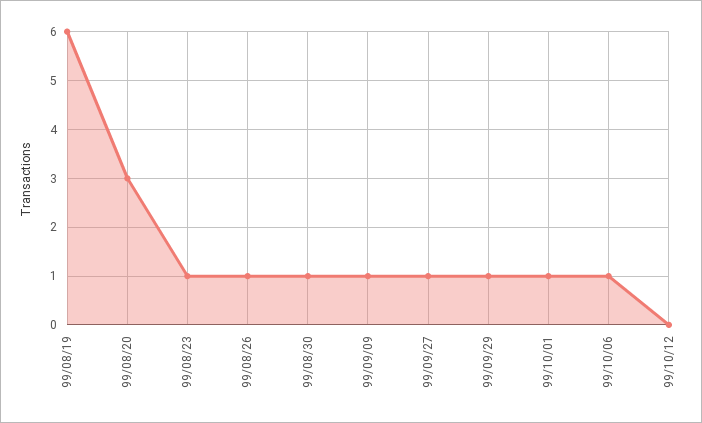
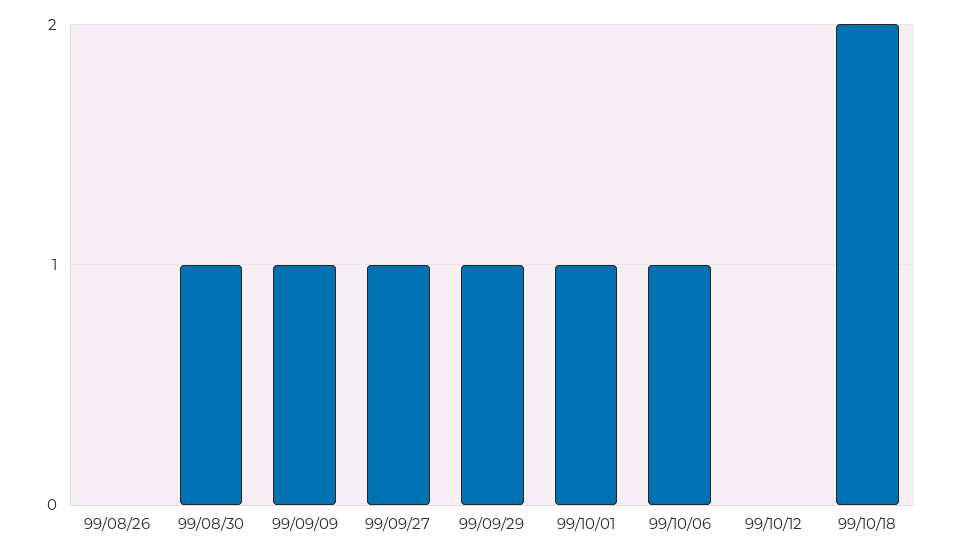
99/08/19: 6 -> none
99/08/20: 3 -> none
99/08/23: 1 -> none
99/08/26: 1 -> 0
99/10/18: none -> 2

